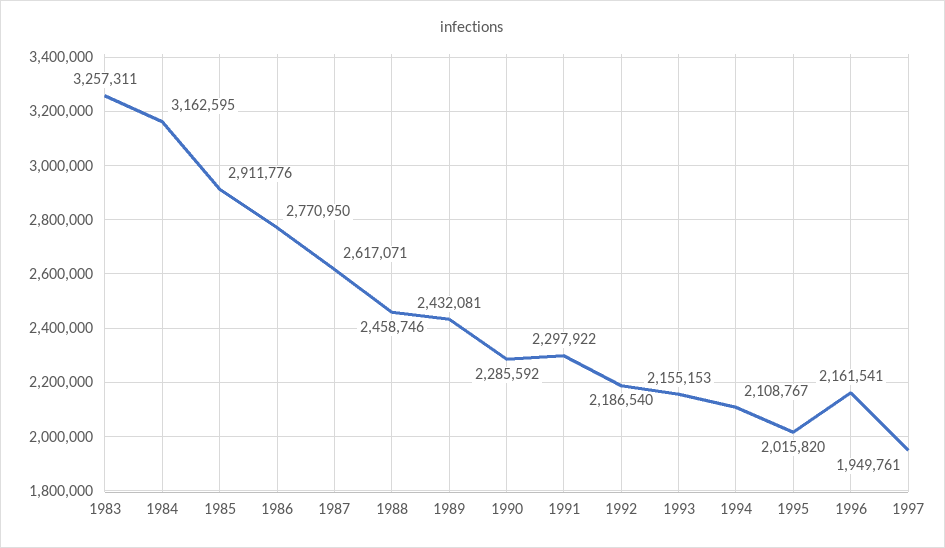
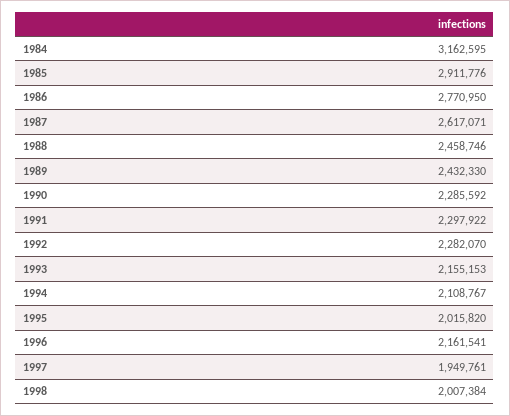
1983: 3257311 -> none
1989: 2432081 -> 2432330
1992: 2186540 -> 2282070
1998: none -> 2007384

